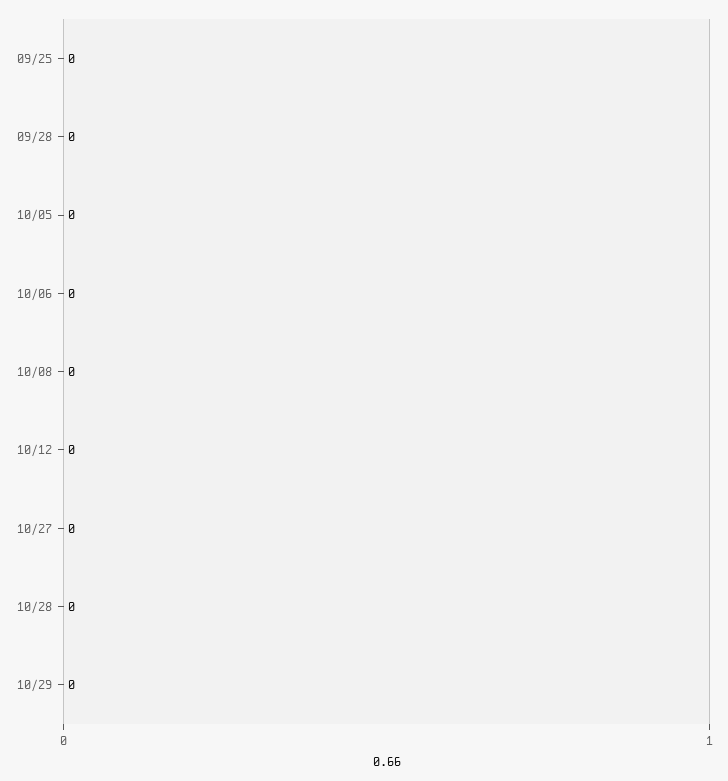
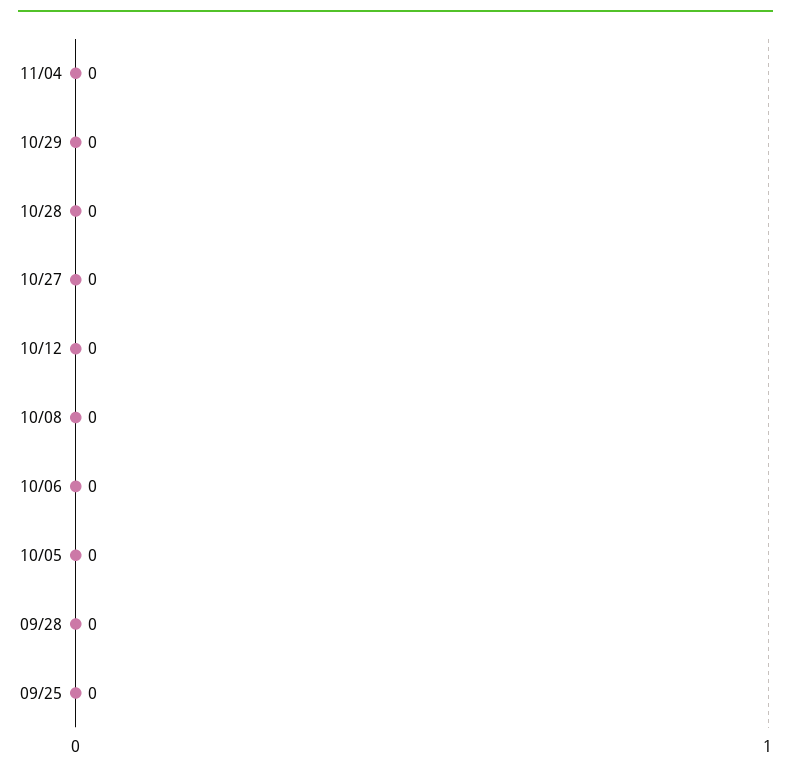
11/04: none -> 0

